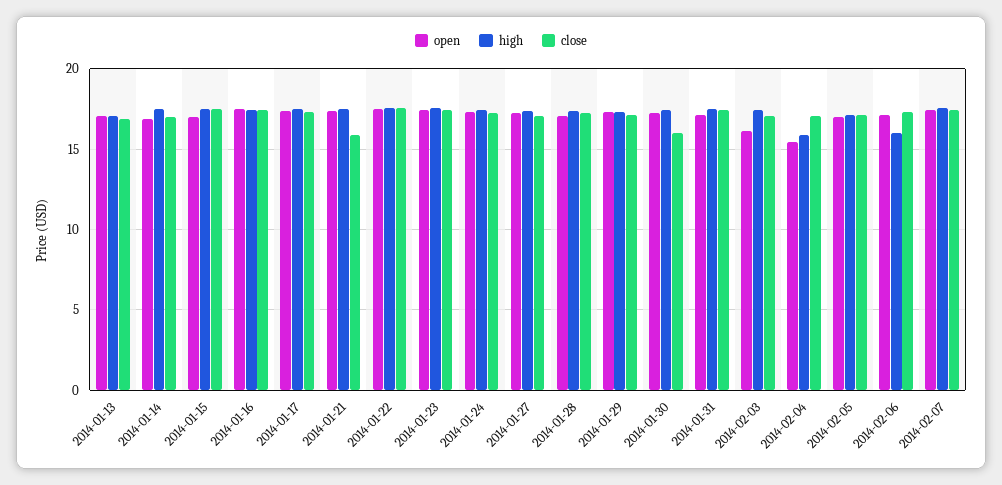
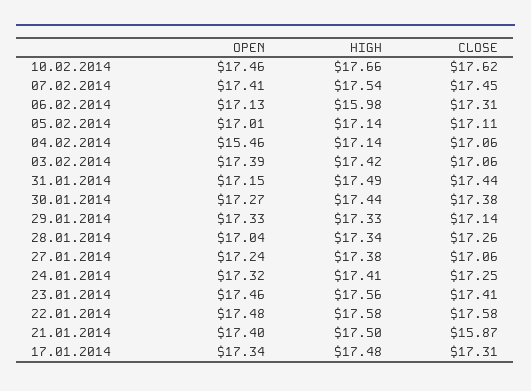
open, 2014-01-13: 17 -> none
high, 2014-01-13: 17 -> none
close, 2014-01-13: 17 -> none
open, 2014-01-14: 17 -> none
high, 2014-01-14: 17.5 -> none
close, 2014-01-14: 17 -> none
open, 2014-01-15: 17 -> none
high, 2014-01-15: 17.5 -> none
close, 2014-01-15: 17.5 -> none
open, 2014-01-16: 17.5 -> none
high, 2014-01-16: 17.5 -> none
close, 2014-01-16: 17.5 -> none
close, 2014-01-30: 16 -> 17.38
open, 2014-02-03: 16 -> 17.39
high, 2014-02-04: 16 -> 17.14
open, 10.02.2014: none -> 17.46
high, 10.02.2014: none -> 17.66
close, 10.02.2014: none -> 17.62

